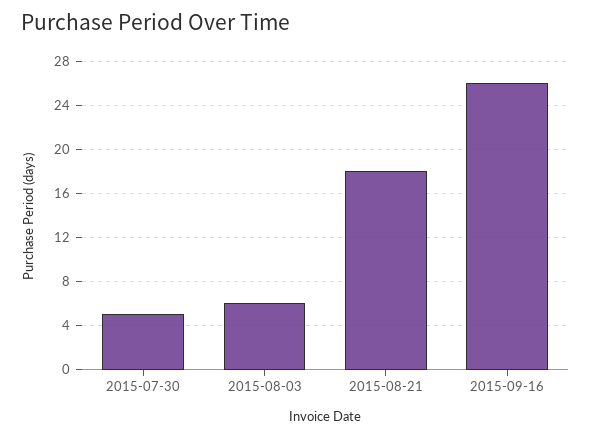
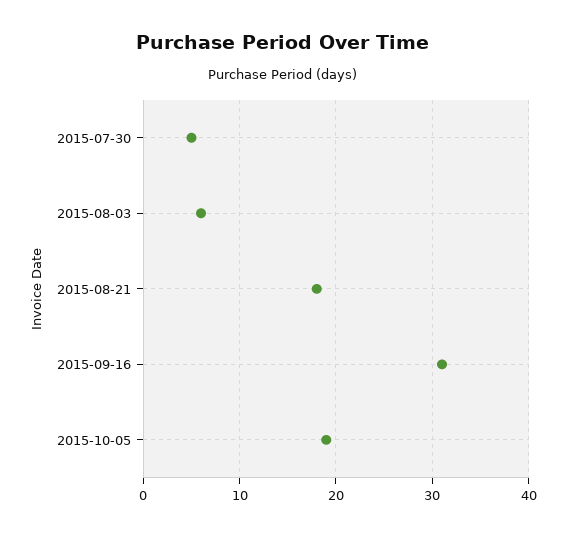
2015-09-16: 26 -> 31
2015-10-05: none -> 19

